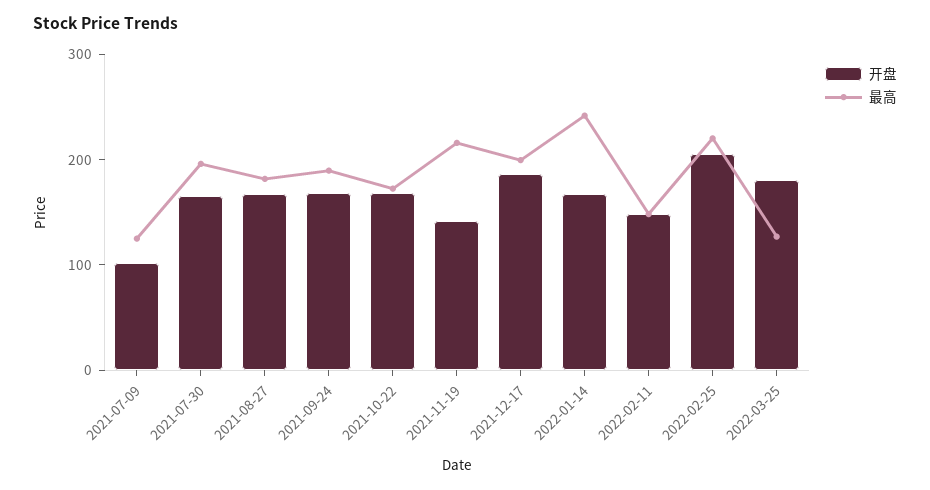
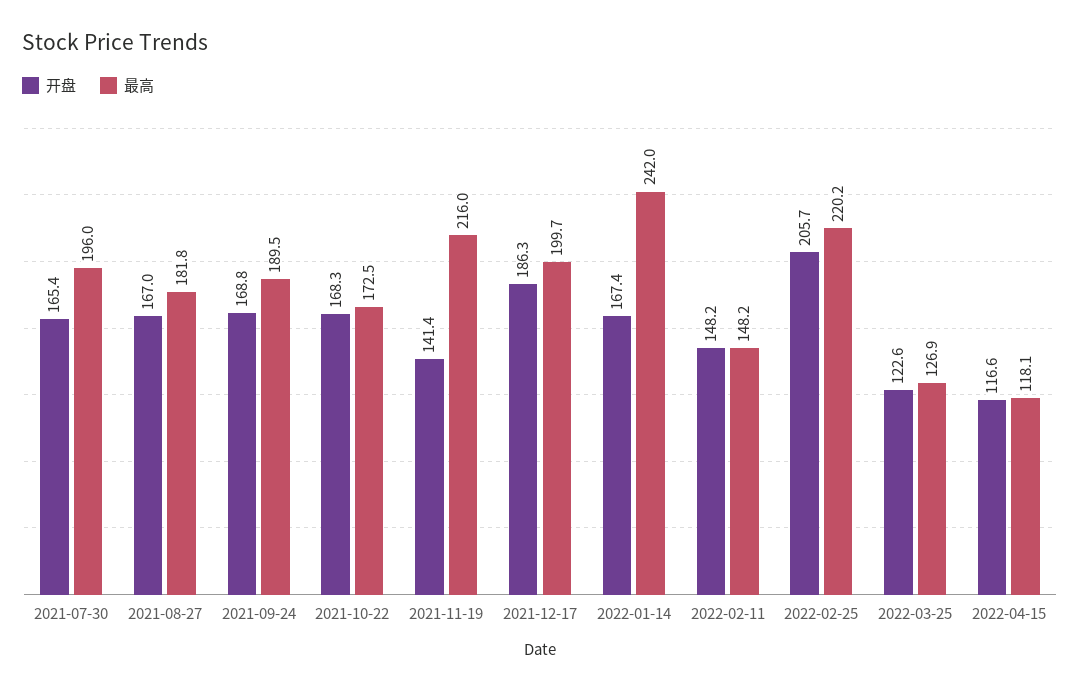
开盘, 2021-07-09: 100 -> none
最高, 2021-07-09: 120 -> none
开盘, 2022-03-25: 180 -> 122.6
开盘, 2022-04-15: none -> 116.6
最高, 2022-04-15: none -> 118.1

